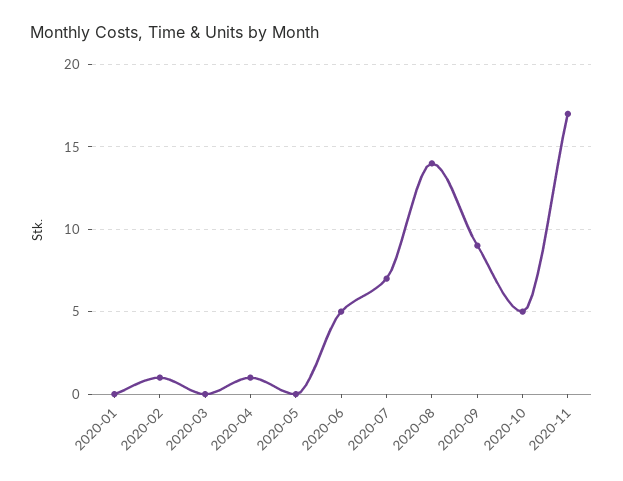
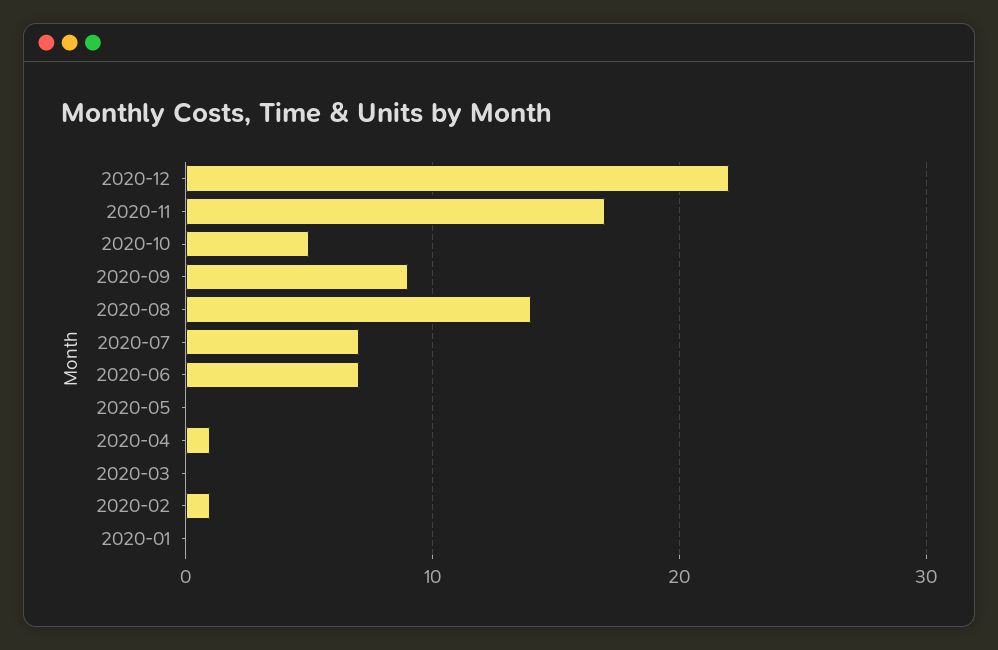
2020-06: 5 -> 7
2020-12: none -> 22

